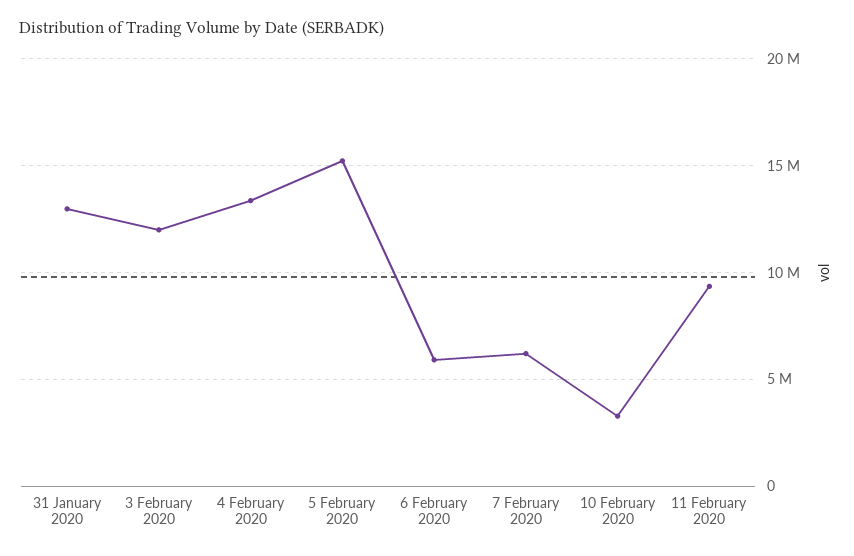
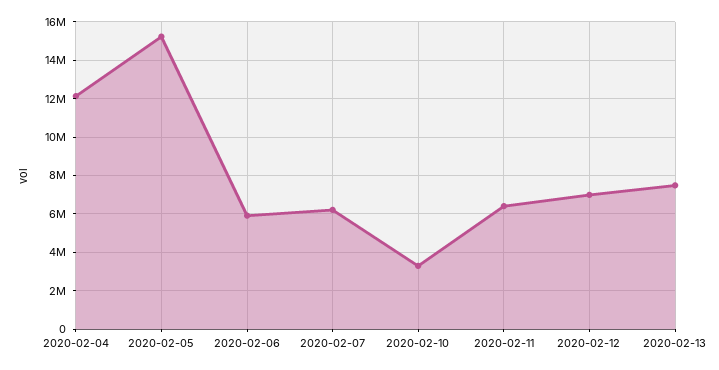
31 January 2020: 13000000 -> none
3 February 2020: 12000000 -> none
4 February 2020: 13500000 -> 12000000
11 February 2020: 9500000 -> 6500000
2020-02-12: none -> 7000000
2020-02-13: none -> 7500000

